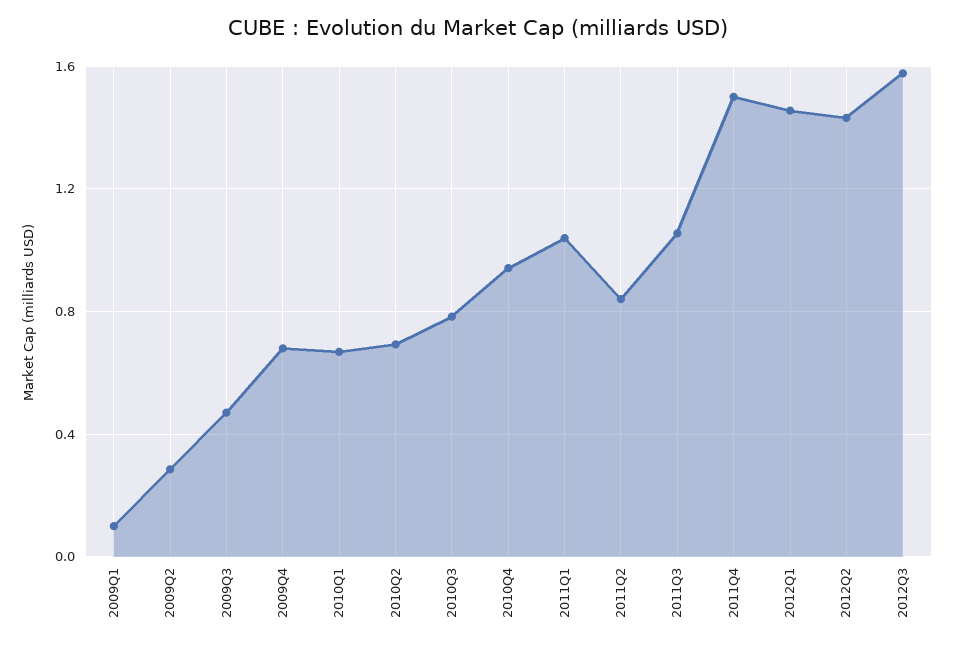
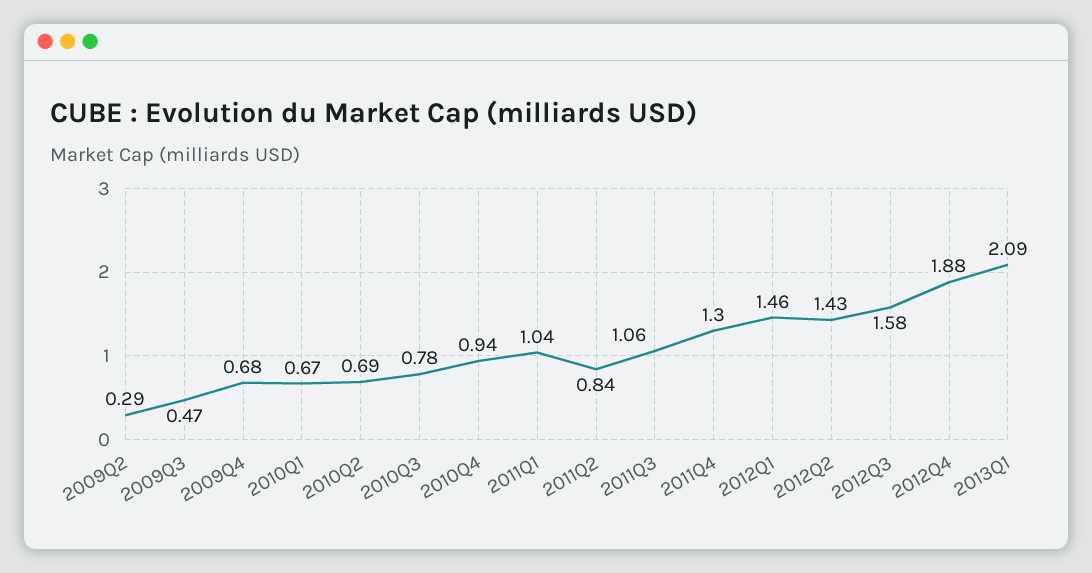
2009Q1: 0.1 -> none
2011Q4: 1.5 -> 1.3
2012Q4: none -> 1.88
2013Q1: none -> 2.09

